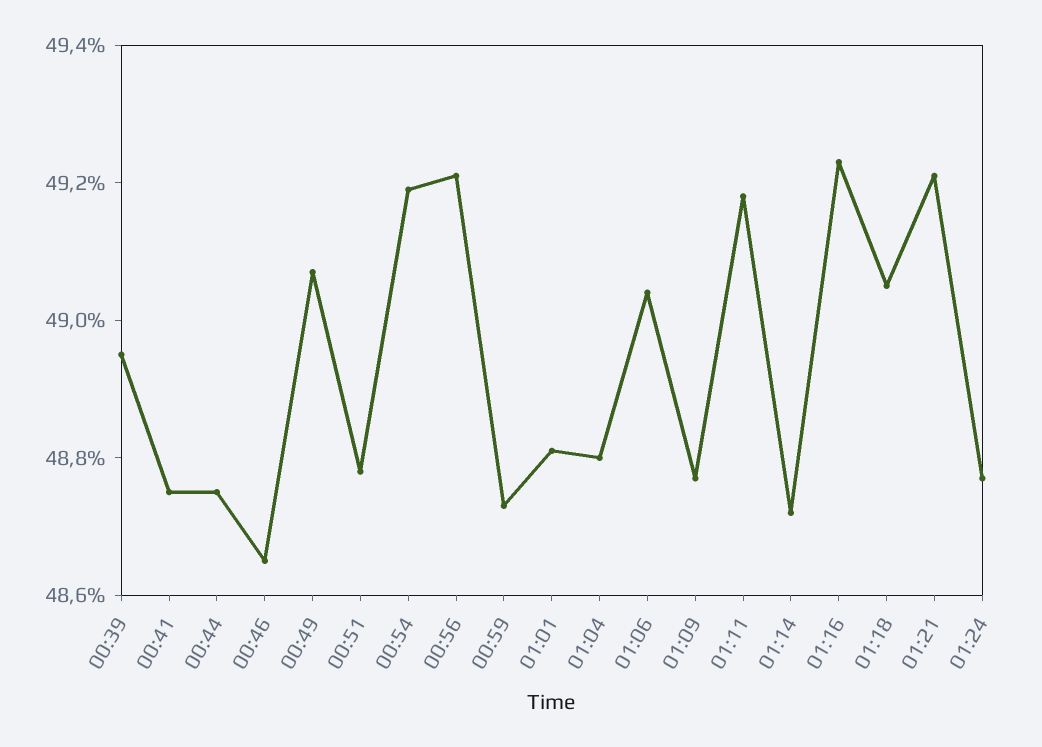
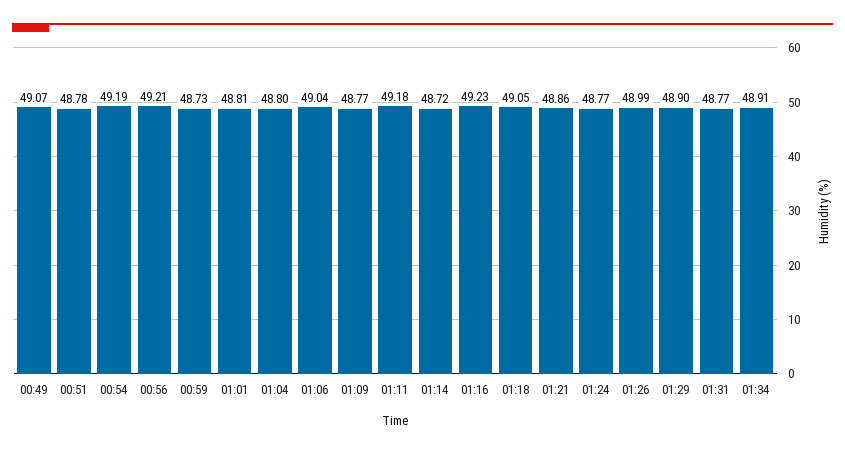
00:39: 48.95 -> none
00:41: 48.75 -> none
00:44: 48.75 -> none
00:46: 48.65 -> none
01:21: 49.2 -> 48.86
01:26: none -> 48.99
01:29: none -> 48.9
01:31: none -> 48.77
01:34: none -> 48.91

